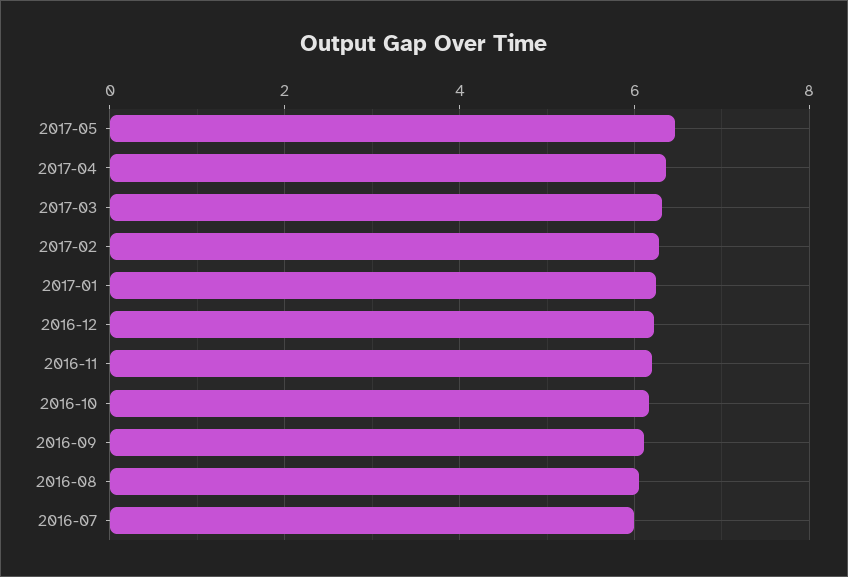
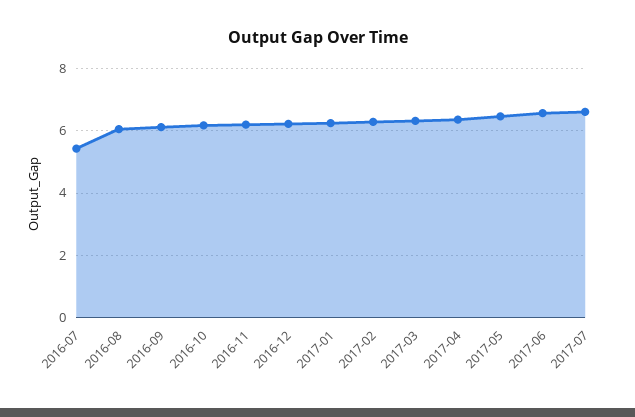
2016-07: 6 -> 5.4
2017-06: none -> 6.6
2017-07: none -> 6.6

